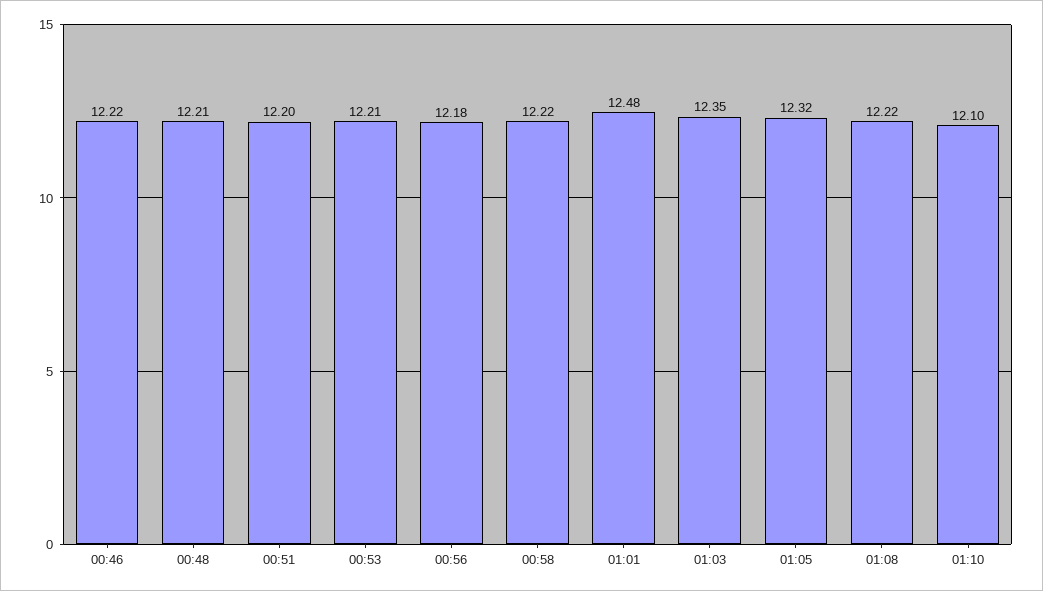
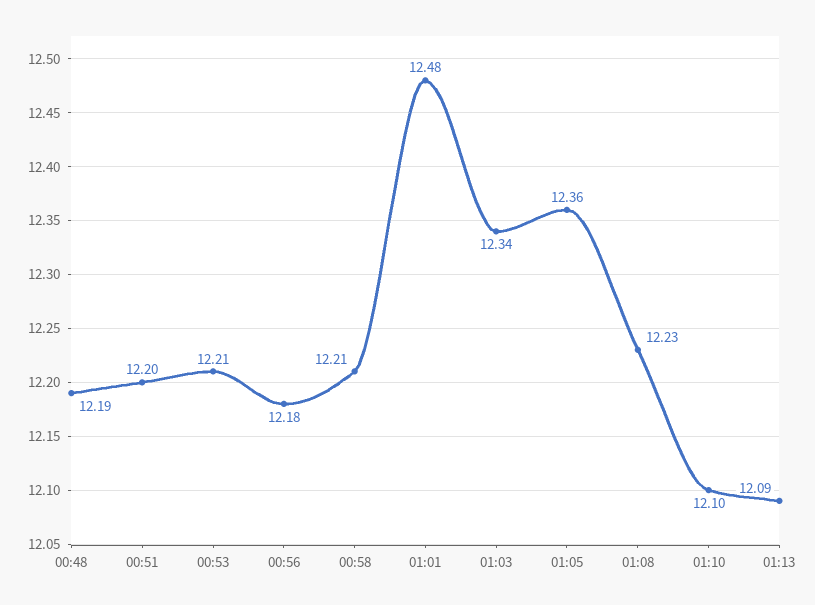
00:46: 12.22 -> none
00:48: 12.21 -> 12.19
00:58: 12.22 -> 12.21
01:03: 12.35 -> 12.34
01:05: 12.32 -> 12.36
01:08: 12.22 -> 12.23
01:13: none -> 12.09

